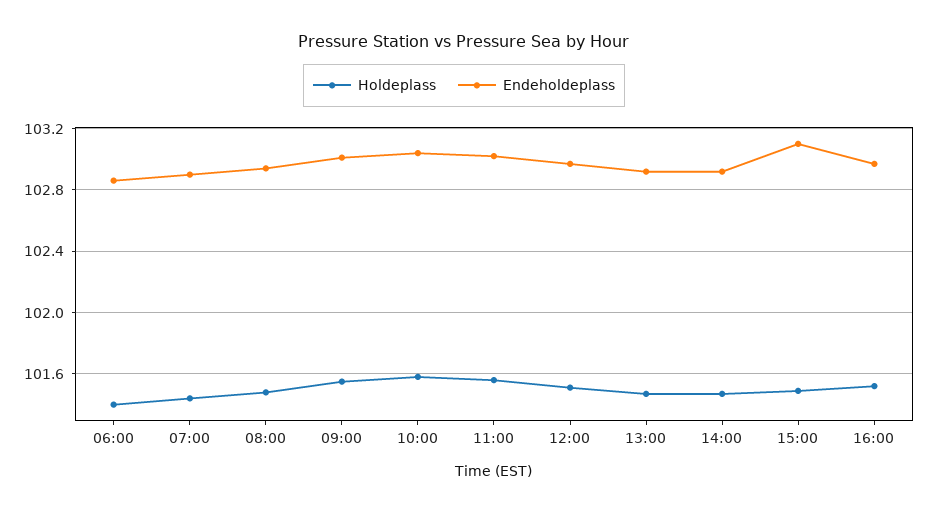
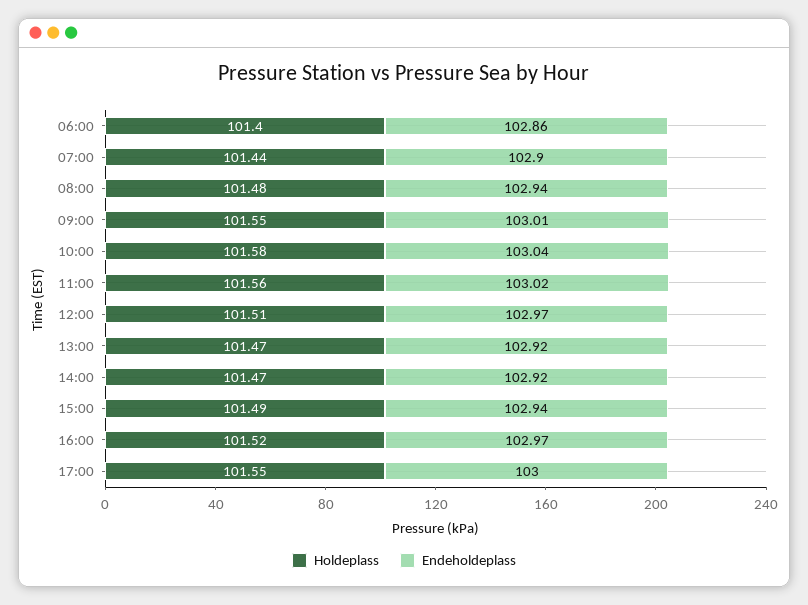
Endeholdeplass, 15:00: 103.1 -> 102.94
Holdeplass, 17:00: none -> 101.55
Endeholdeplass, 17:00: none -> 103

